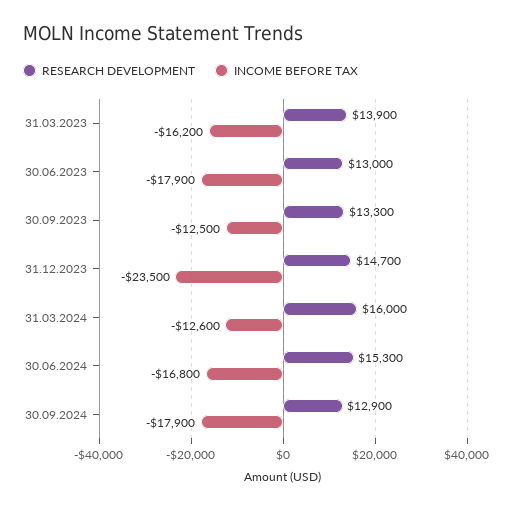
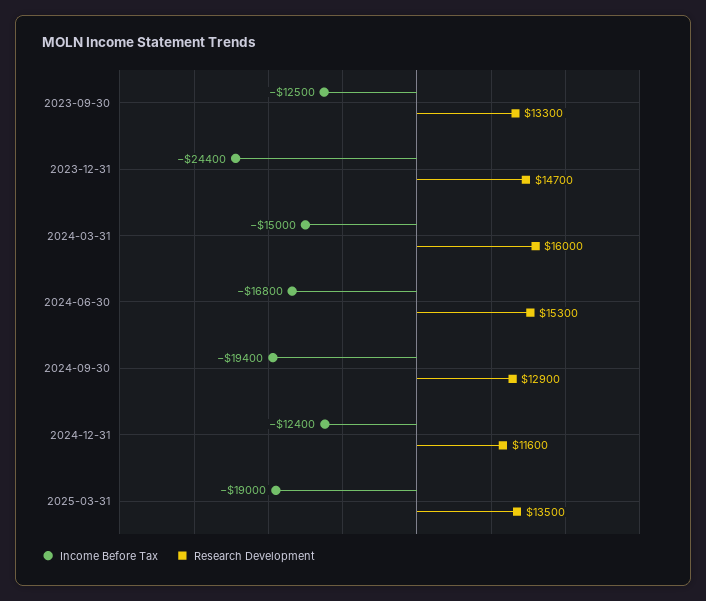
RESEARCH DEVELOPMENT, 31.03.2023: 13900 -> none
INCOME BEFORE TAX, 31.03.2023: -16200 -> none
RESEARCH DEVELOPMENT, 30.06.2023: 13000 -> none
INCOME BEFORE TAX, 30.06.2023: -17900 -> none
INCOME BEFORE TAX, 31.12.2023: -23500 -> -24400
INCOME BEFORE TAX, 31.03.2024: -12600 -> -15000
INCOME BEFORE TAX, 30.09.2024: -17900 -> -19400
INCOME BEFORE TAX, 2024-12-31: none -> -12400
RESEARCH DEVELOPMENT, 2024-12-31: none -> 11600
INCOME BEFORE TAX, 2025-03-31: none -> -19000
RESEARCH DEVELOPMENT, 2025-03-31: none -> 13500

